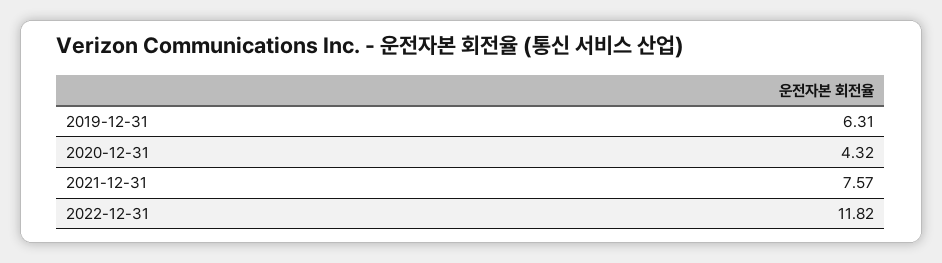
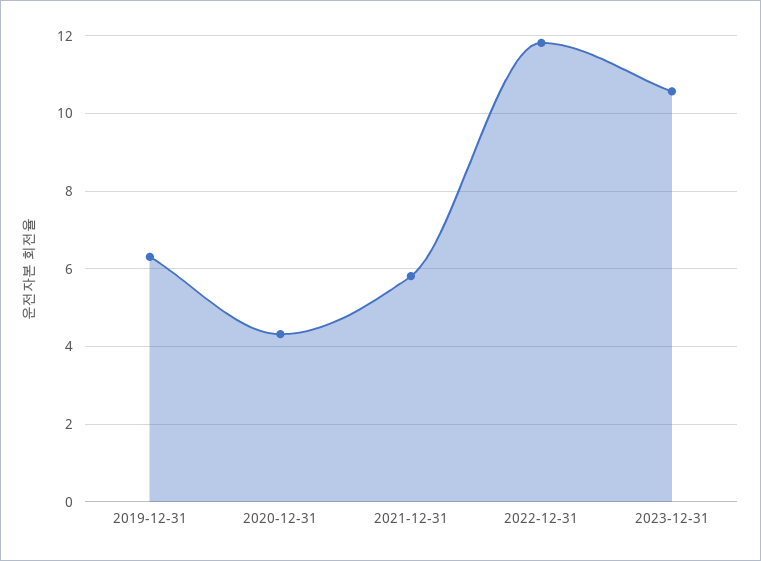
2021-12-31: 7.57 -> 5.8
2023-12-31: none -> 10.6

